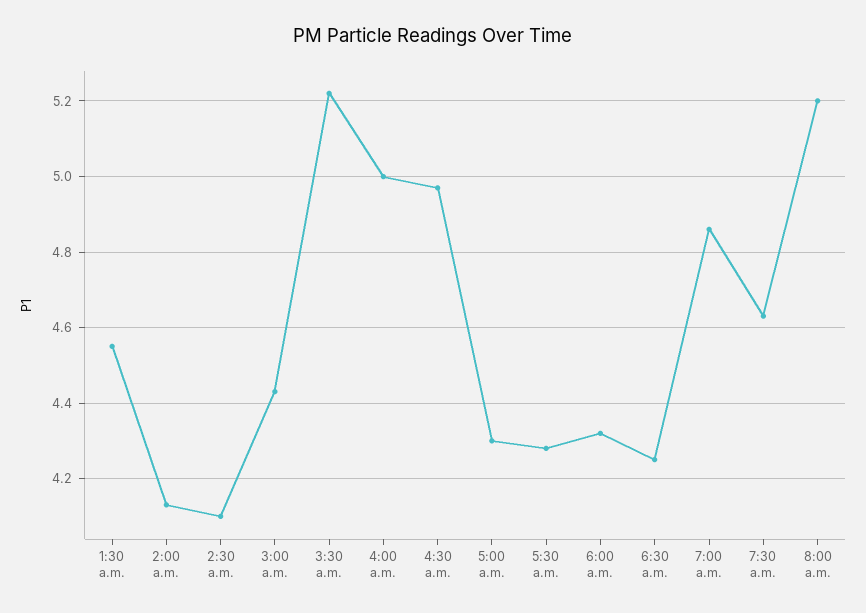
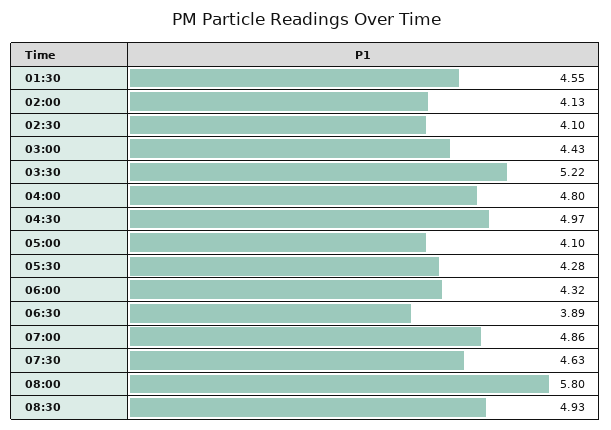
4:00 a.m.: 5 -> 4.8
5:00 a.m.: 4.3 -> 4.1
6:30 a.m.: 4.25 -> 3.89
8:00 a.m.: 5.2 -> 5.8
08:30: none -> 4.93

